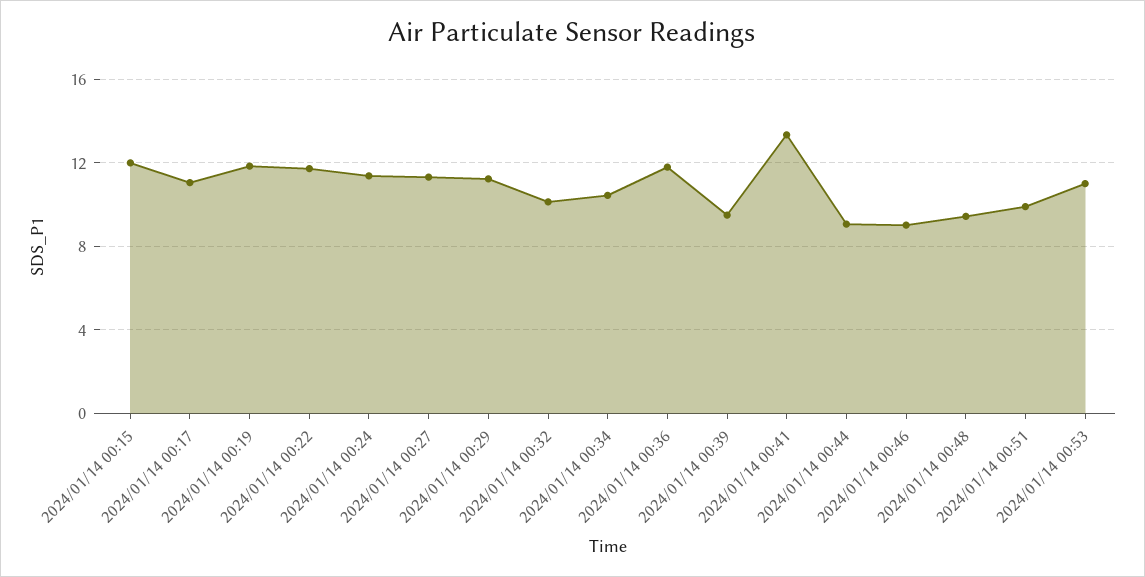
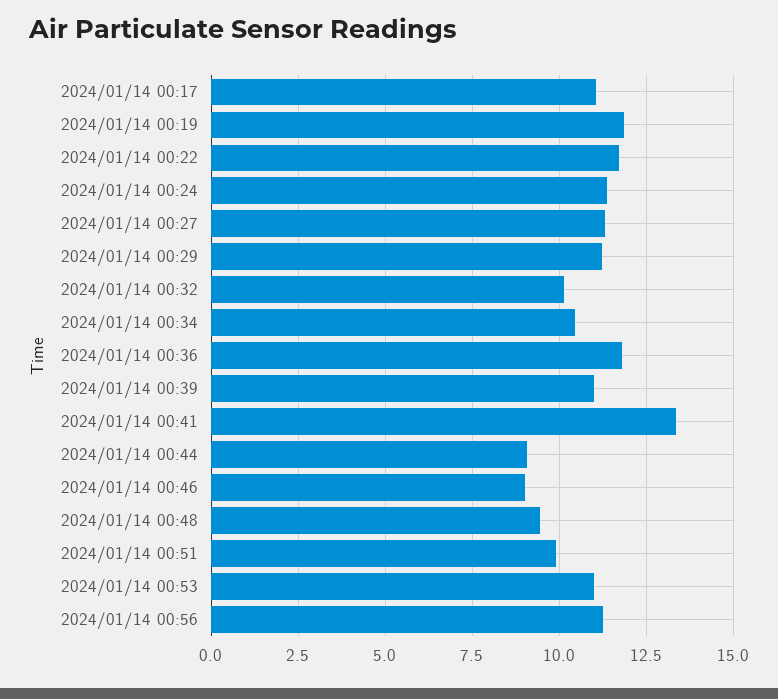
2024/01/14 00:15: 12 -> none
2024/01/14 00:39: 9.5 -> 11
2024/01/14 00:56: none -> 11.25

